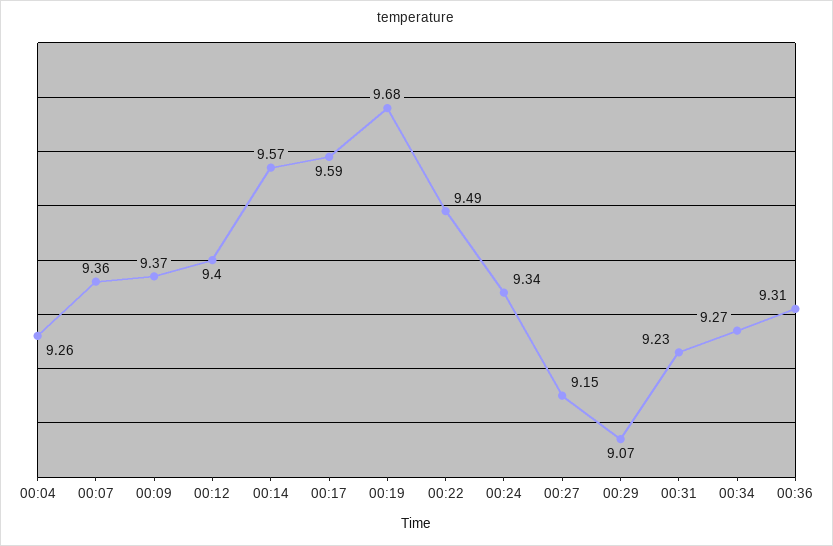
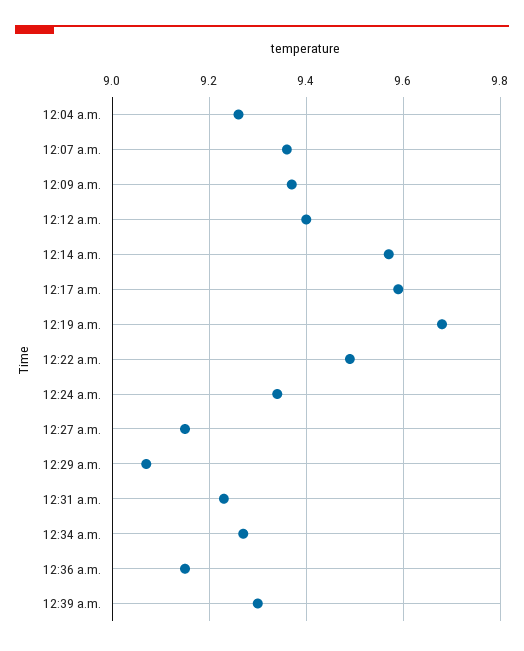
00:36: 9.31 -> 9.15
12:39 a.m.: none -> 9.3

